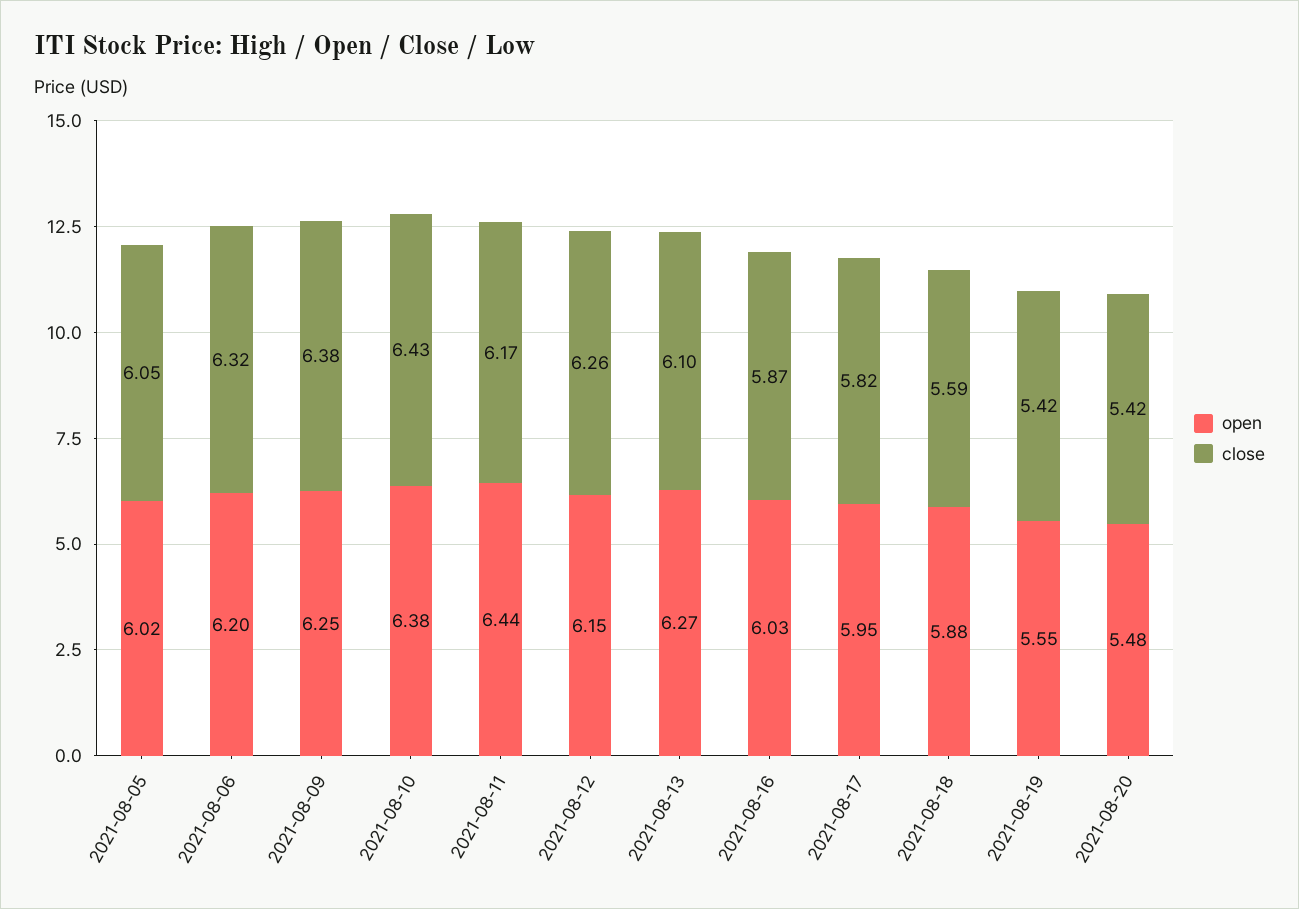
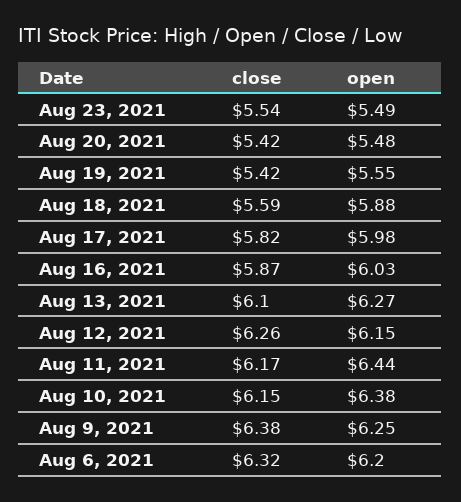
open, 2021-08-05: 6.02 -> none
close, 2021-08-05: 6.05 -> none
close, 2021-08-10: 6.43 -> 6.15
open, 2021-08-17: 5.95 -> 5.98
close, Aug 23, 2021: none -> 5.54
open, Aug 23, 2021: none -> 5.49

